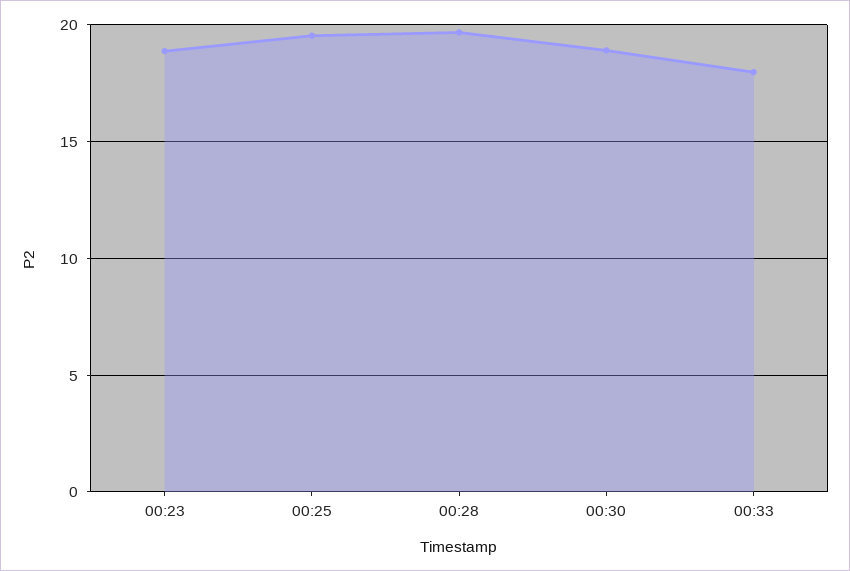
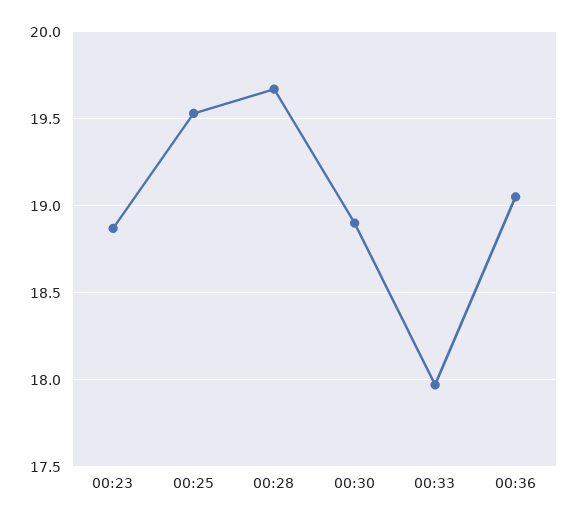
00:36: none -> 19.05

